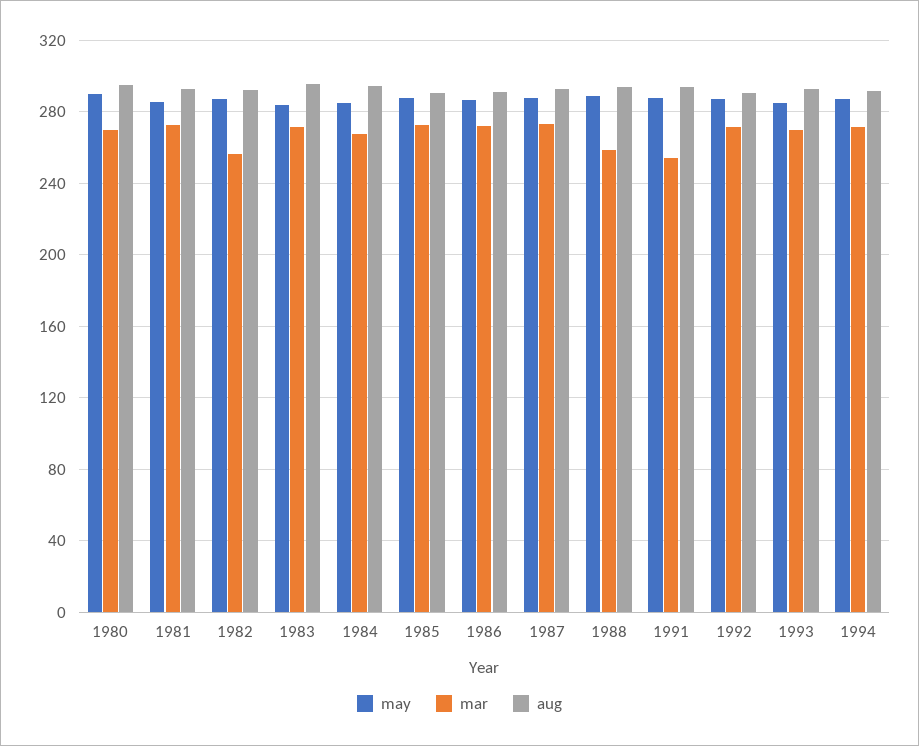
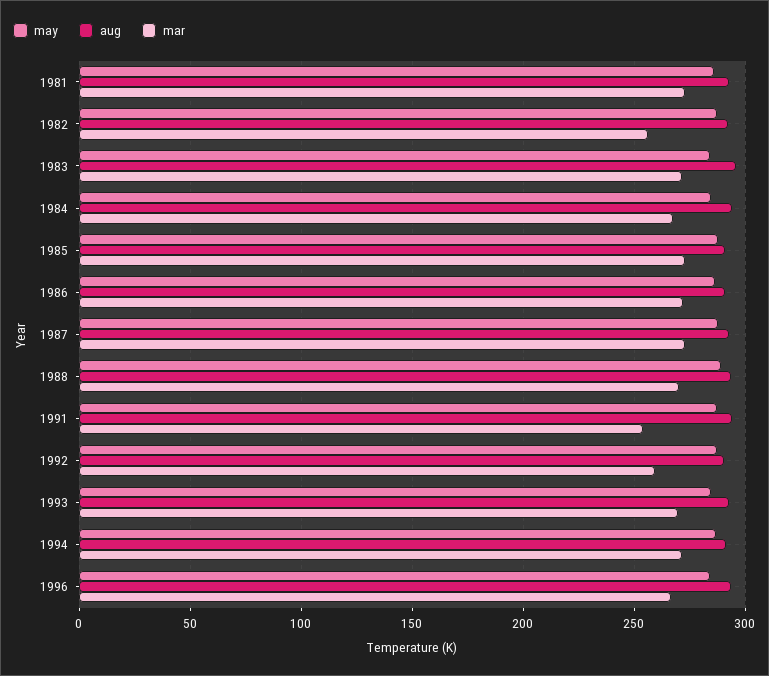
may, 1980: 290 -> none
mar, 1980: 270 -> none
aug, 1980: 295 -> none
mar, 1988: 260 -> 270
mar, 1992: 270 -> 260
may, 1996: none -> 285
aug, 1996: none -> 295
mar, 1996: none -> 265

